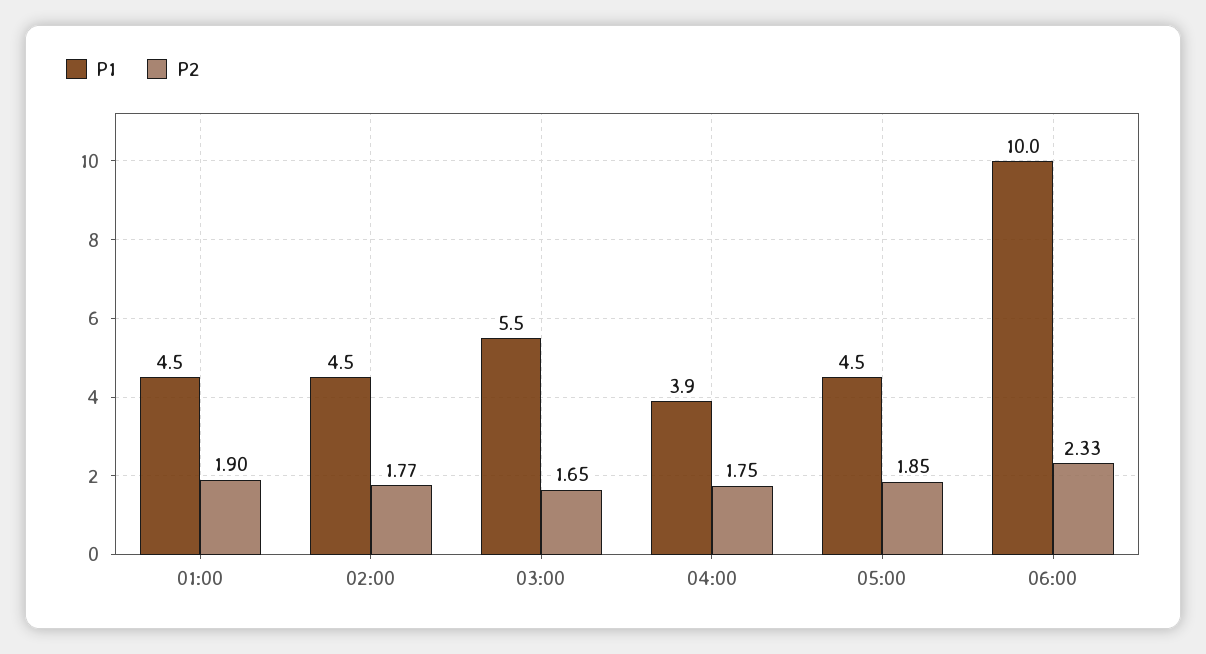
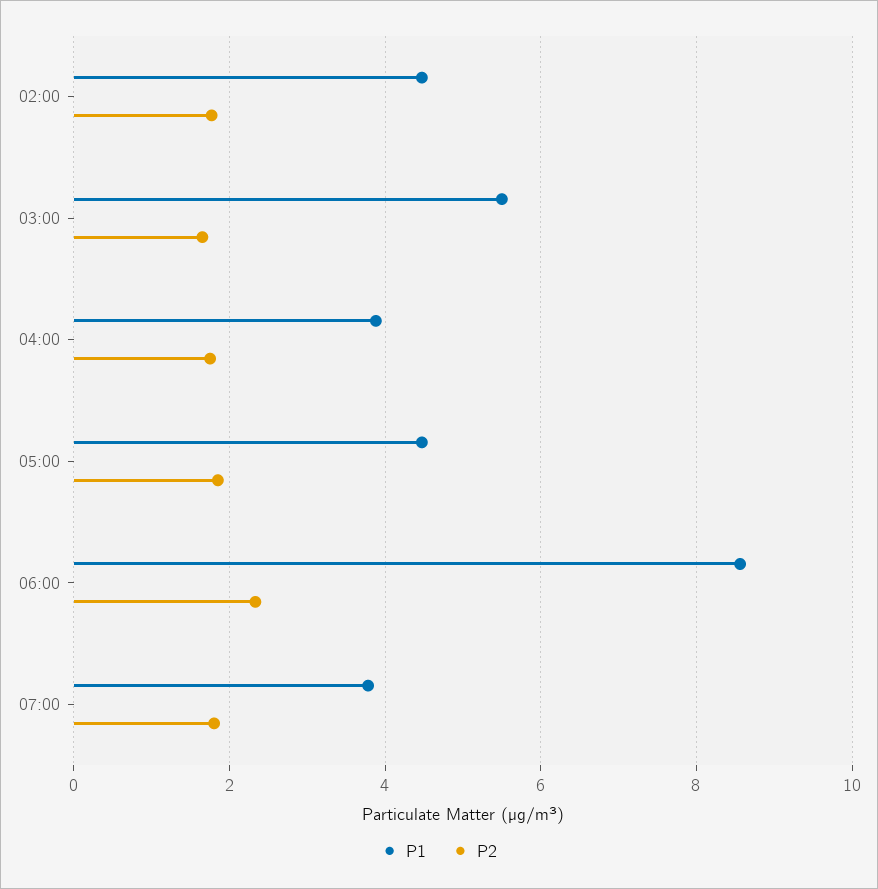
P1, 01:00: 4.5 -> none
P2, 01:00: 1.9 -> none
P1, 06:00: 10 -> 8.6
P1, 07:00: none -> 3.8
P2, 07:00: none -> 1.8

